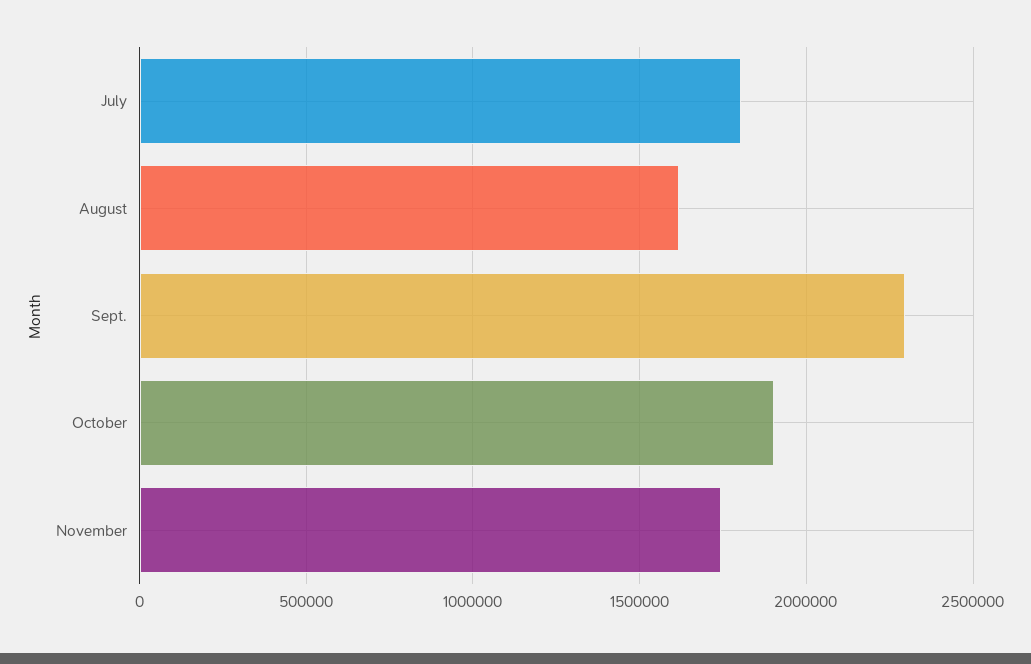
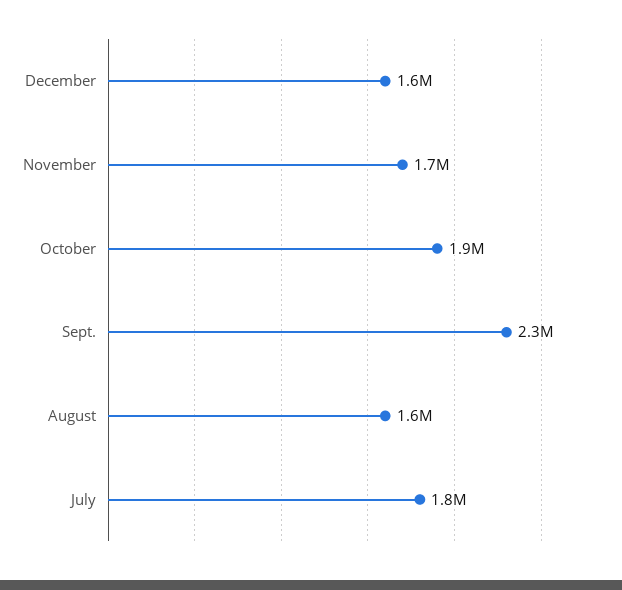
December: none -> 1600000

